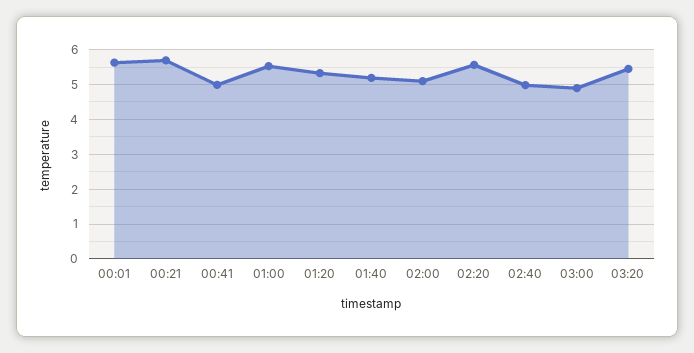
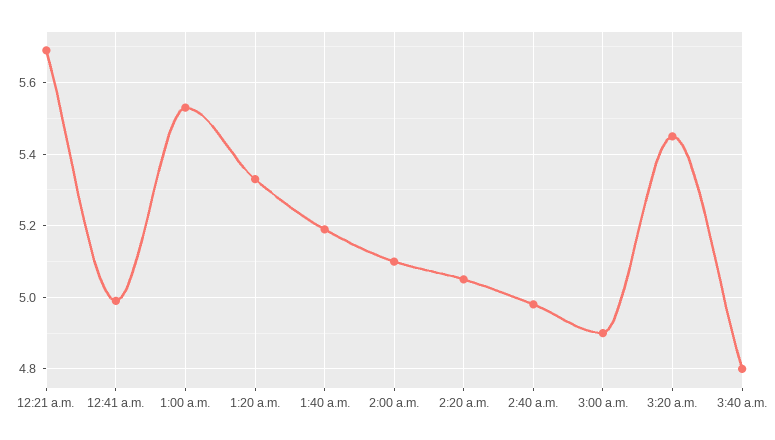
00:01: 5.6 -> none
02:20: 5.6 -> 5.05
3:40 a.m.: none -> 4.8

